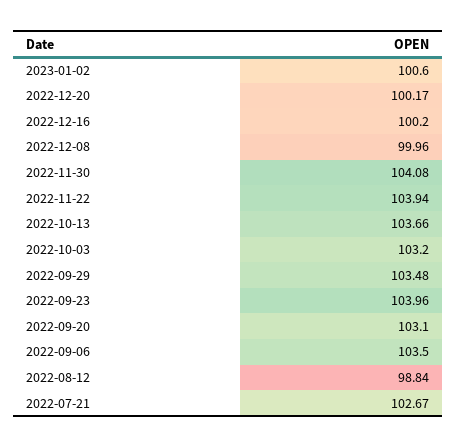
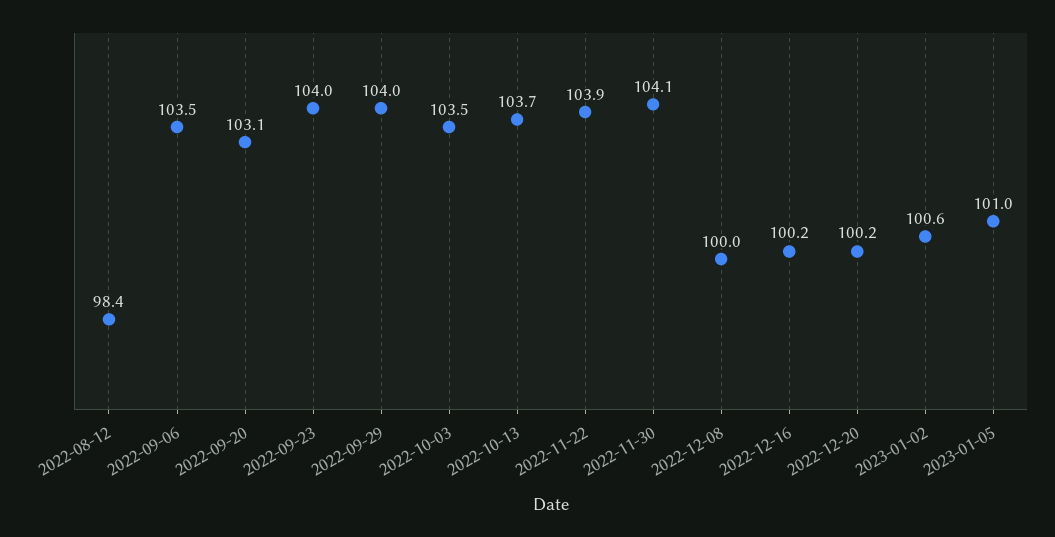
2022-10-03: 103.2 -> 103.5
2022-09-29: 103.48 -> 104
2022-08-12: 98.84 -> 98.4
2022-07-21: 102.67 -> none
2023-01-05: none -> 101

